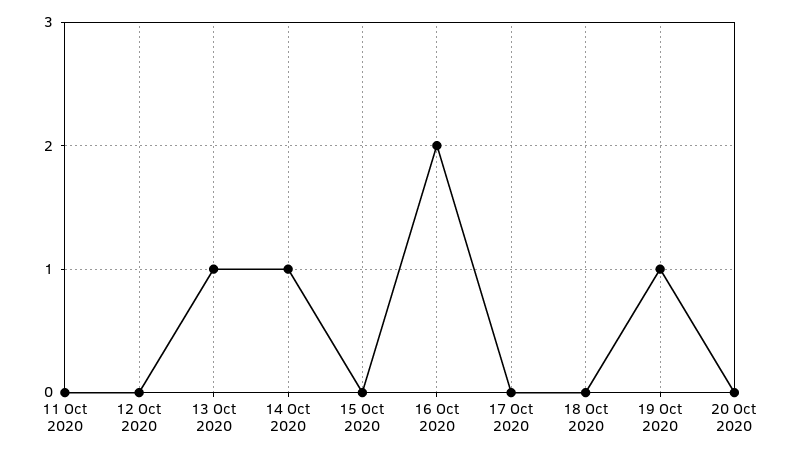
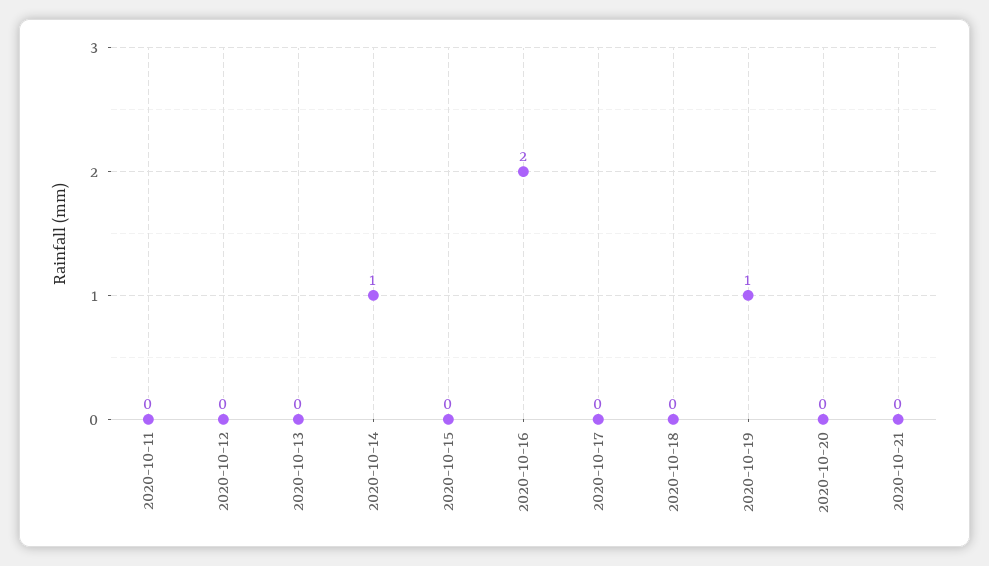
13 Oct 2020: 1 -> 0
2020-10-21: none -> 0

